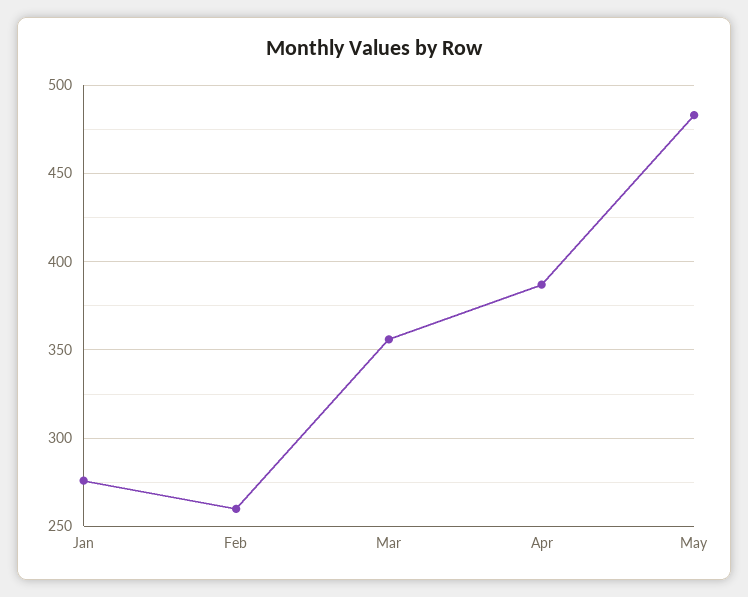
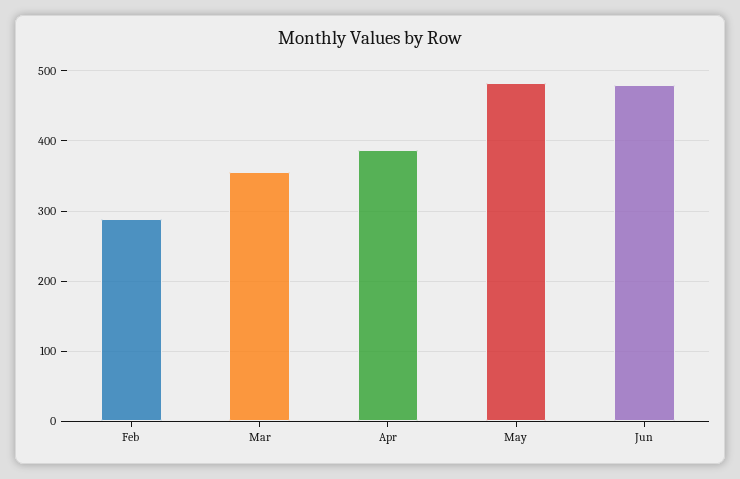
Jan: 275 -> none
Feb: 260 -> 290
Jun: none -> 480

